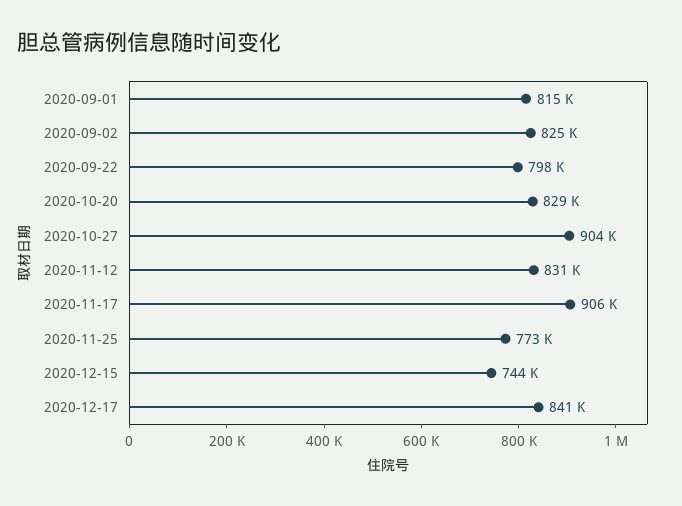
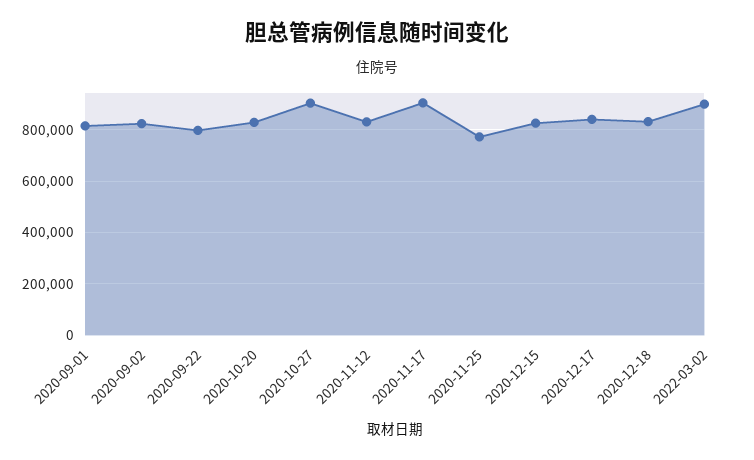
2020-12-15: 744000 -> 825000
2020-12-18: none -> 825000
2022-03-02: none -> 900000

